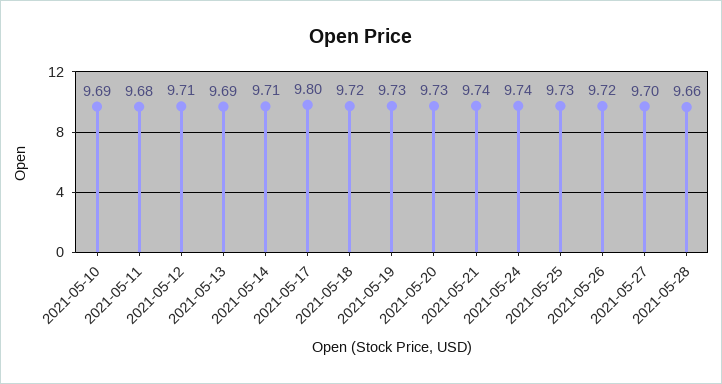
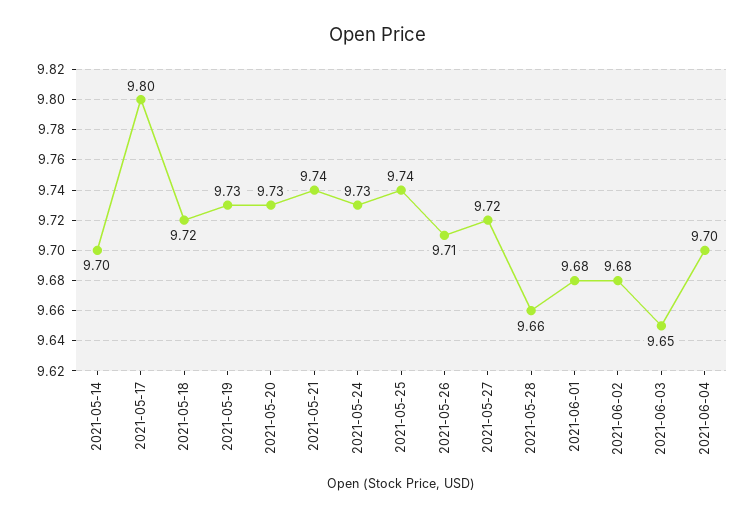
2021-05-10: 9.69 -> none
2021-05-11: 9.68 -> none
2021-05-12: 9.71 -> none
2021-05-13: 9.69 -> none
2021-05-14: 9.71 -> 9.7
2021-05-24: 9.74 -> 9.73
2021-05-25: 9.73 -> 9.74
2021-05-26: 9.72 -> 9.71
2021-05-27: 9.7 -> 9.72
2021-06-01: none -> 9.68
2021-06-02: none -> 9.68
2021-06-03: none -> 9.65
2021-06-04: none -> 9.7

